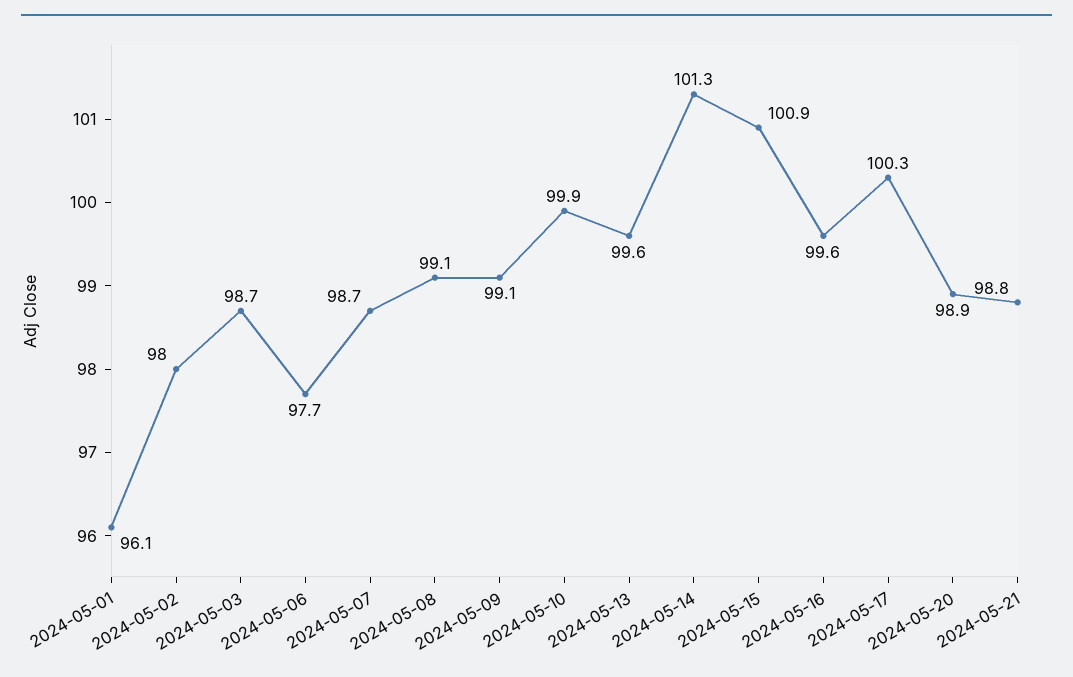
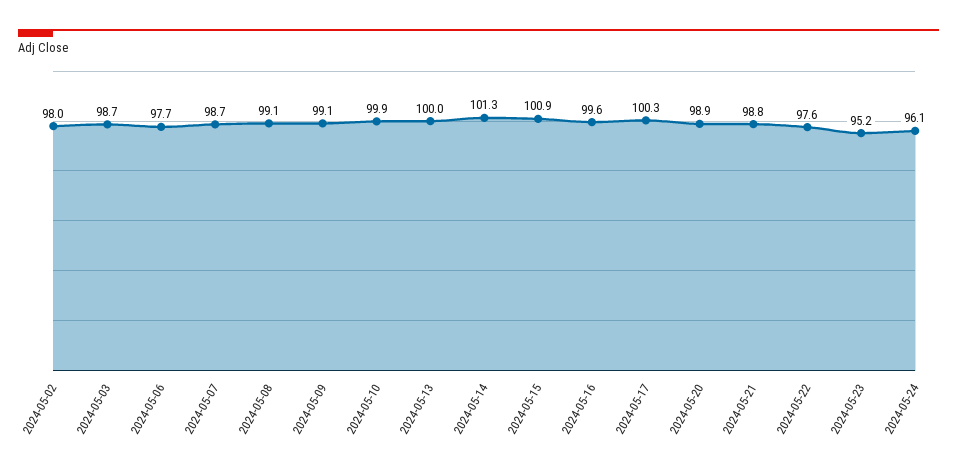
2024-05-01: 96.1 -> none
2024-05-13: 99.6 -> 100
2024-05-22: none -> 97.6
2024-05-23: none -> 95.2
2024-05-24: none -> 96.1

